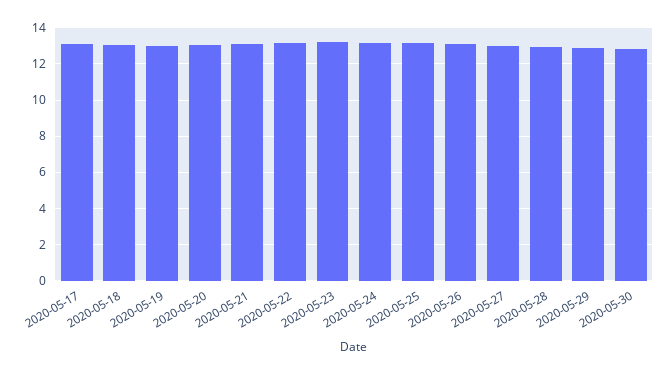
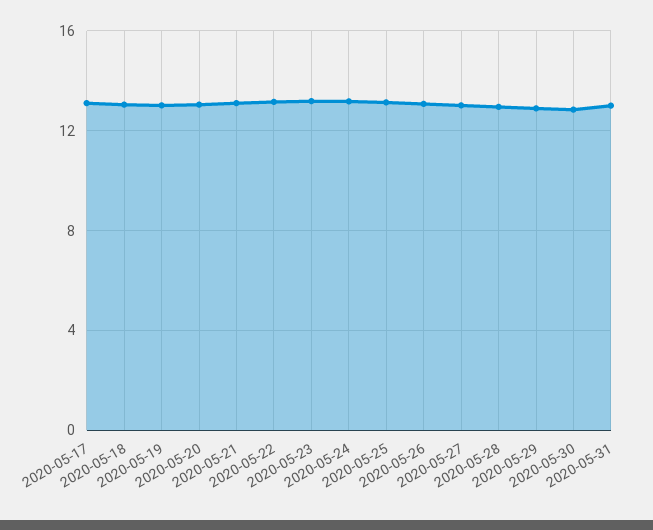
2020-05-31: none -> 13

